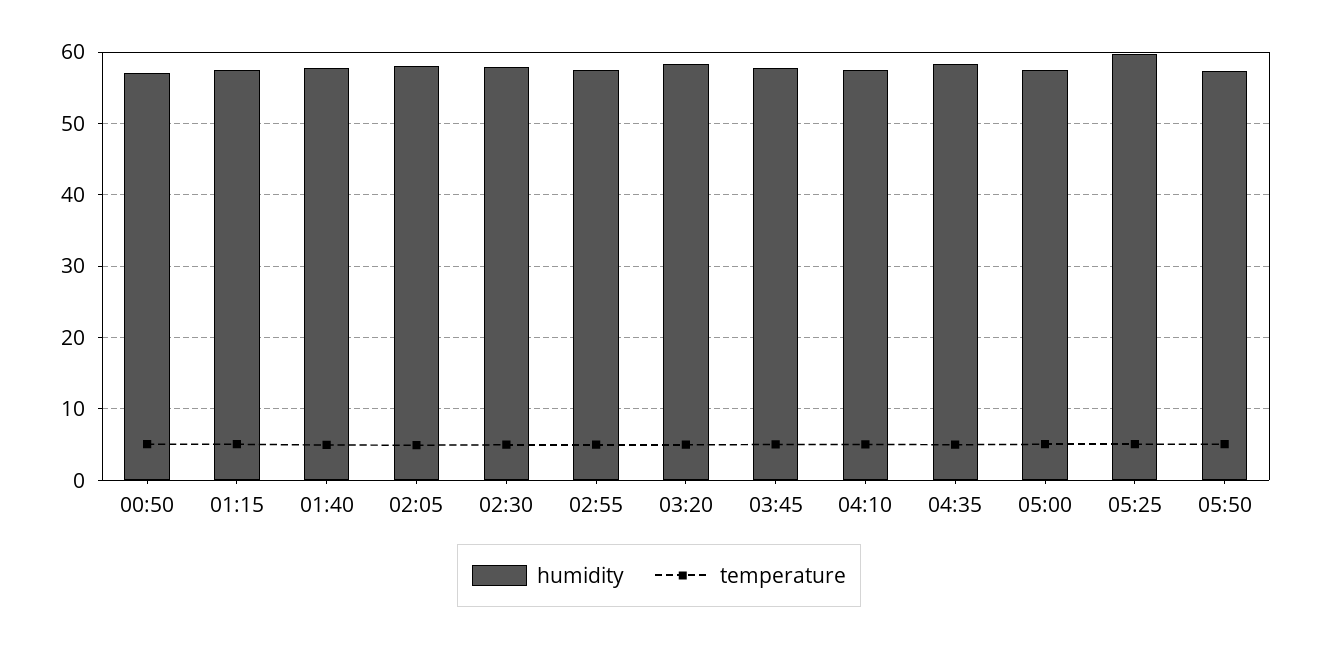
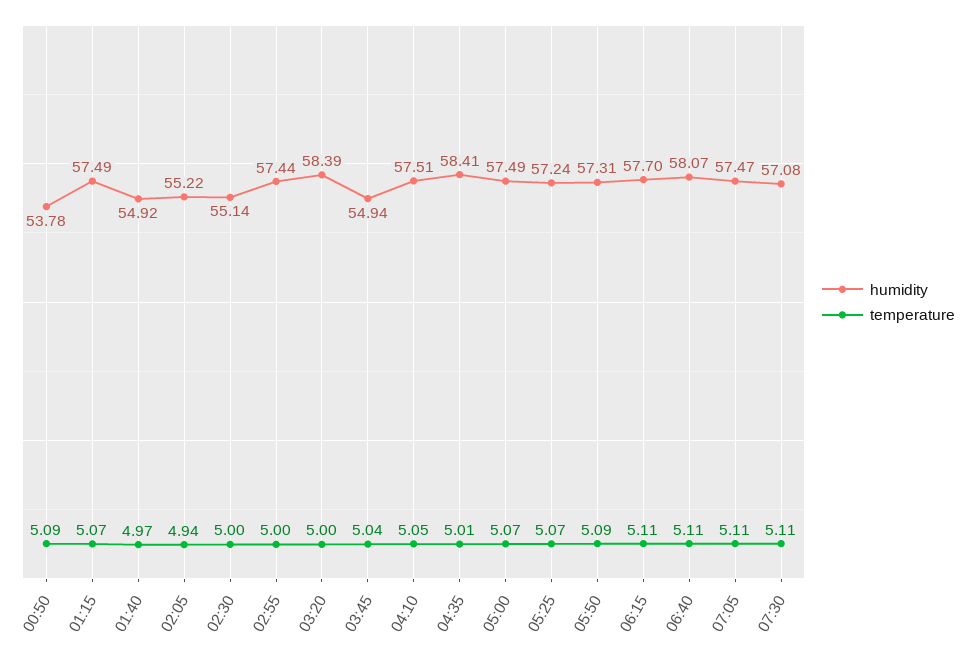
humidity, 00:50: 57 -> 53.78
humidity, 01:40: 58 -> 54.92
humidity, 02:05: 58 -> 55.22
humidity, 02:30: 58 -> 55.14
humidity, 03:45: 58 -> 54.94
humidity, 05:25: 60 -> 57.24
humidity, 06:15: none -> 57.7
temperature, 06:15: none -> 5.11
humidity, 06:40: none -> 58.07
temperature, 06:40: none -> 5.11
humidity, 07:05: none -> 57.47
temperature, 07:05: none -> 5.11
humidity, 07:30: none -> 57.08
temperature, 07:30: none -> 5.11

